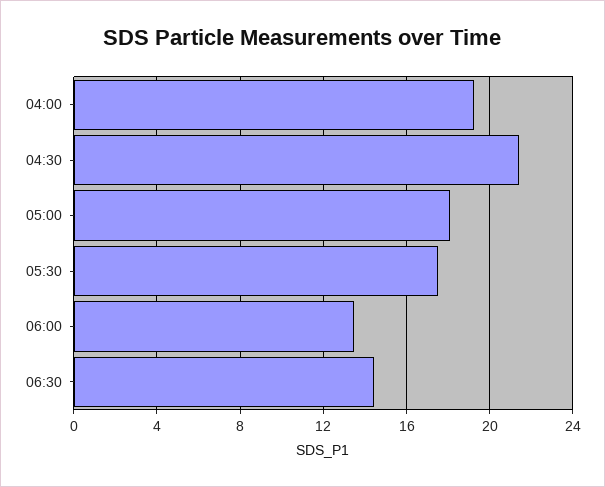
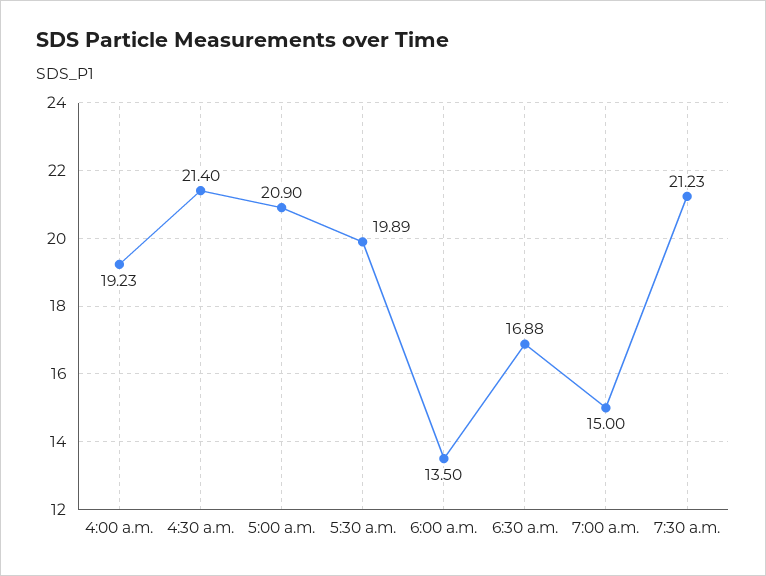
05:00: 18 -> 20.9
05:30: 17.5 -> 19.89
06:30: 14.5 -> 16.88
7:00 a.m.: none -> 15
7:30 a.m.: none -> 21.23

